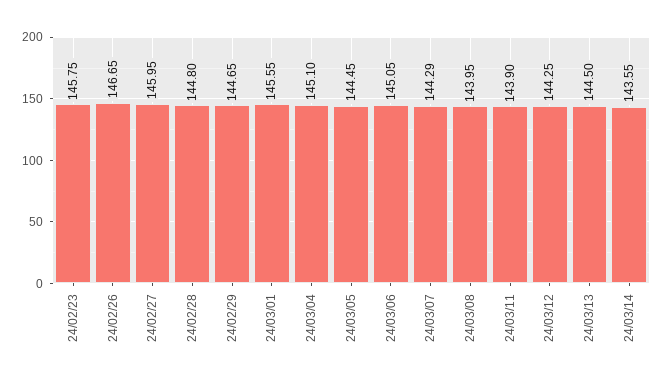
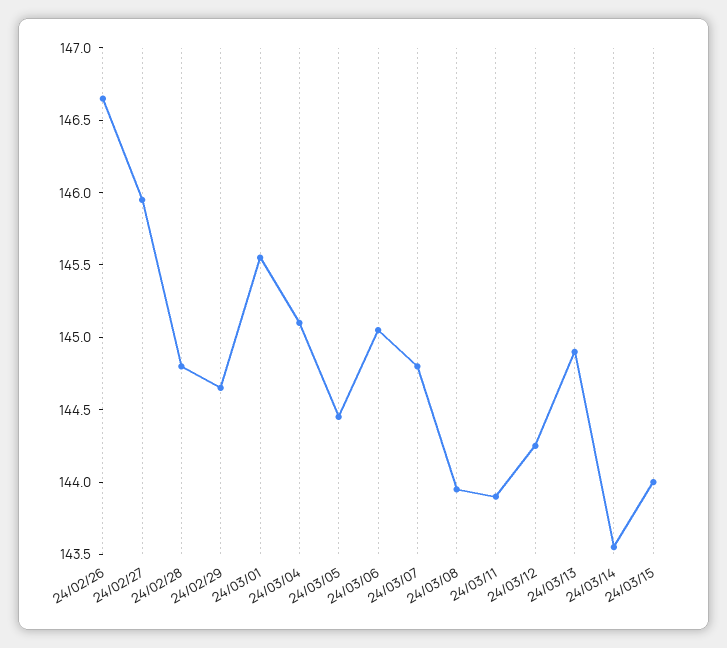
24/02/23: 145.75 -> none
24/03/07: 144.29 -> 144.8
24/03/13: 144.5 -> 144.9
24/03/15: none -> 144

